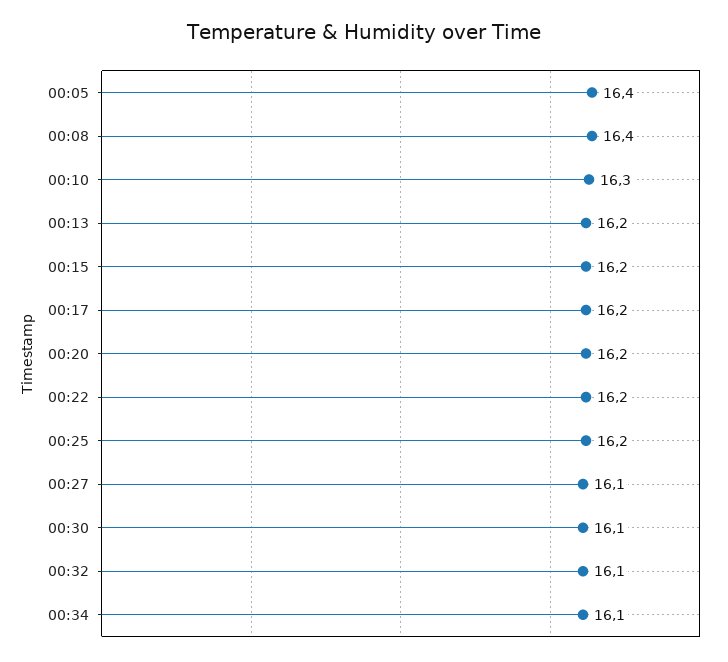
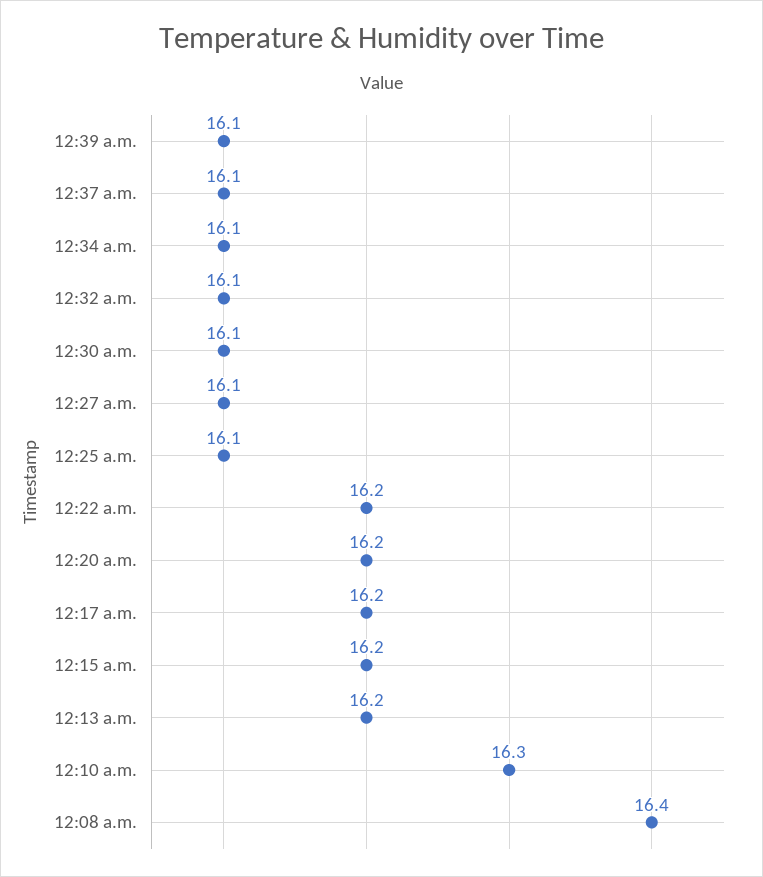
00:05: 16.4 -> none
00:25: 16.2 -> 16.1
12:39 a.m.: none -> 16.1
12:37 a.m.: none -> 16.1

